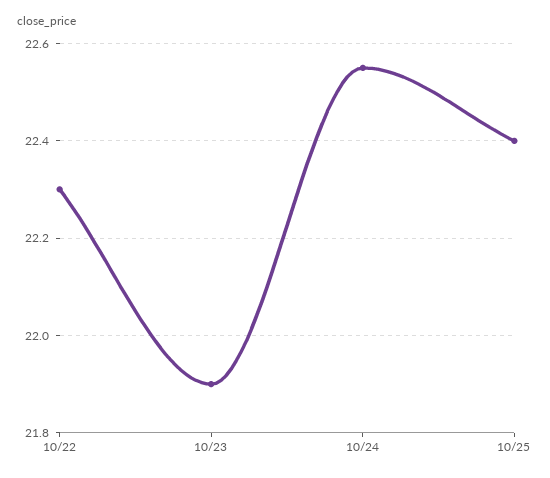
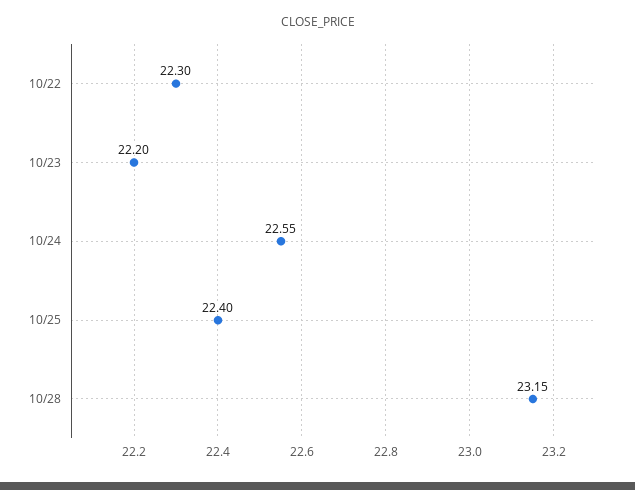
10/23: 21.9 -> 22.2
10/28: none -> 23.15

